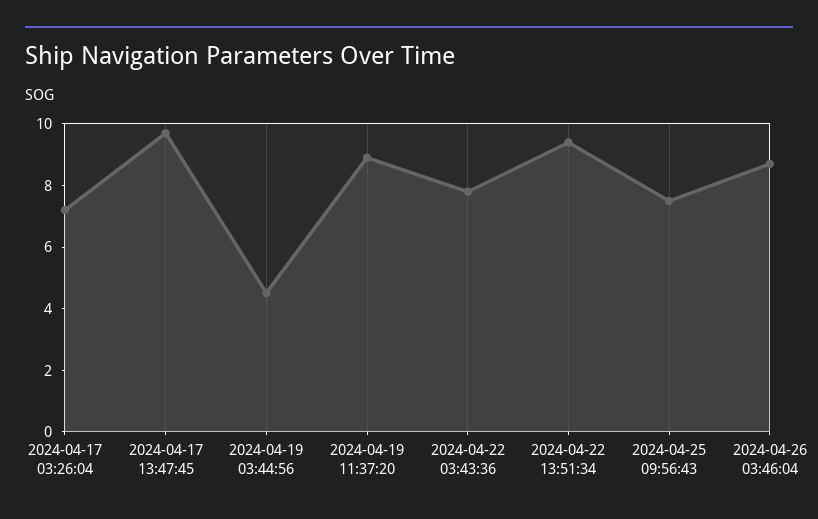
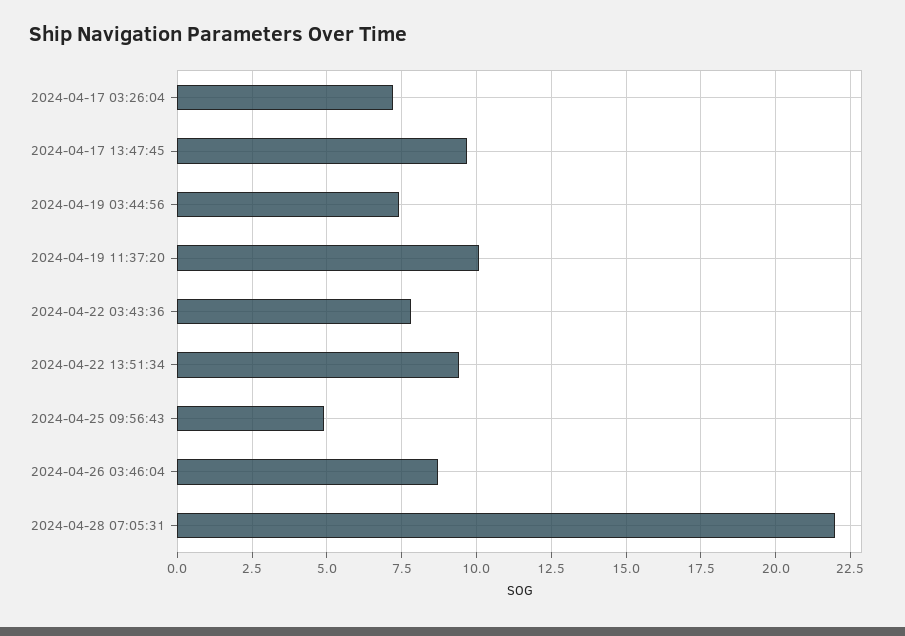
2024-04-19 03:44:56: 4.5 -> 7.5
2024-04-19 11:37:20: 9 -> 10
2024-04-25 09:56:43: 7.5 -> 5
2024-04-28 07:05:31: none -> 22

